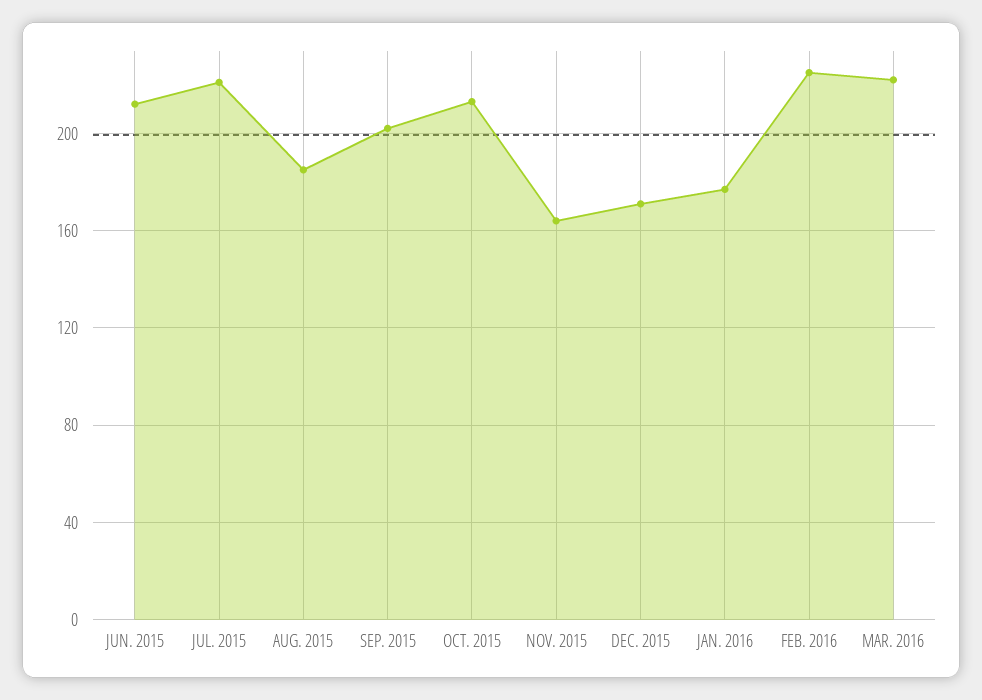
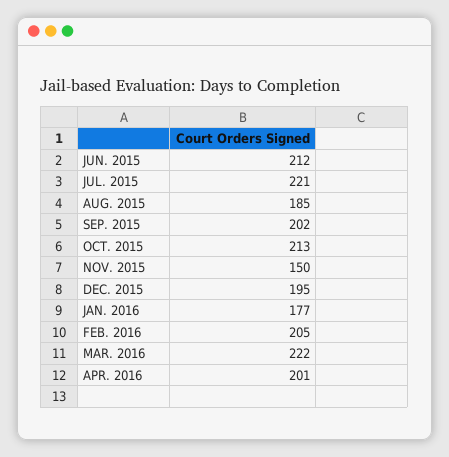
NOV. 2015: 165 -> 150
DEC. 2015: 170 -> 195
FEB. 2016: 225 -> 205
APR. 2016: none -> 201

